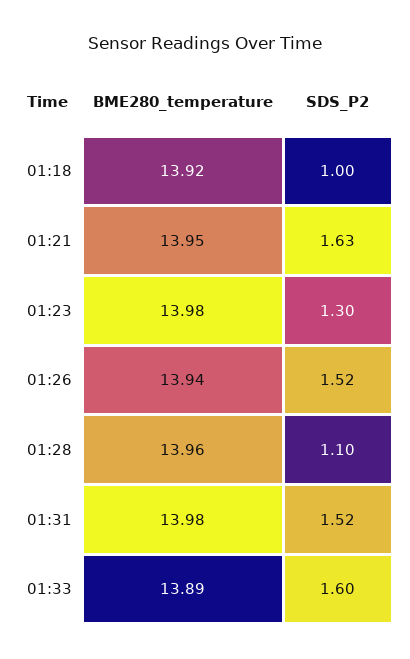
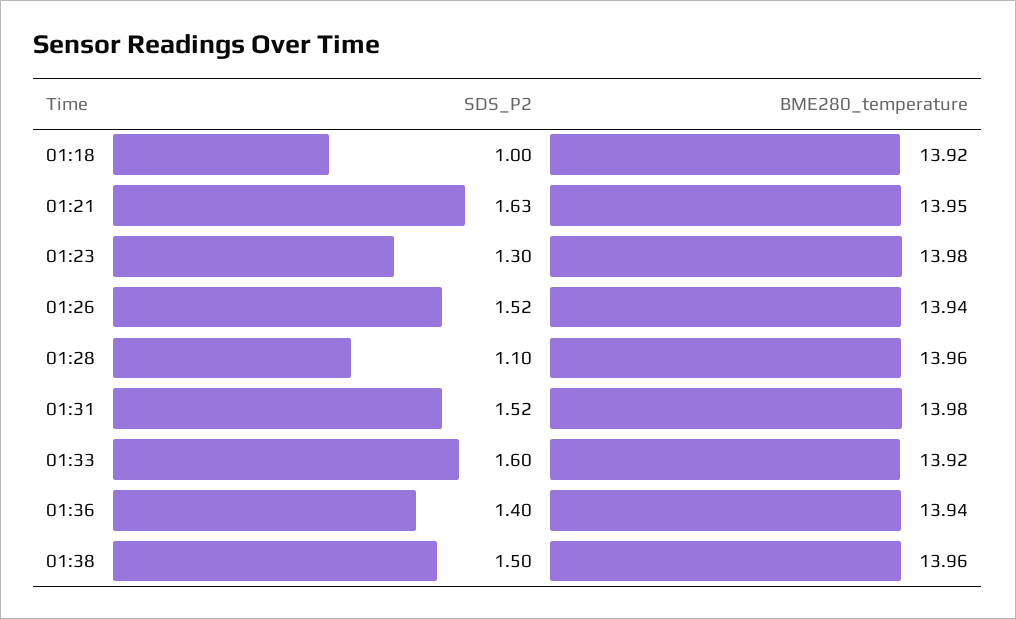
BME280_temperature, 01:33: 13.89 -> 13.92
SDS_P2, 01:36: none -> 1.4
BME280_temperature, 01:36: none -> 13.94
SDS_P2, 01:38: none -> 1.5
BME280_temperature, 01:38: none -> 13.96

